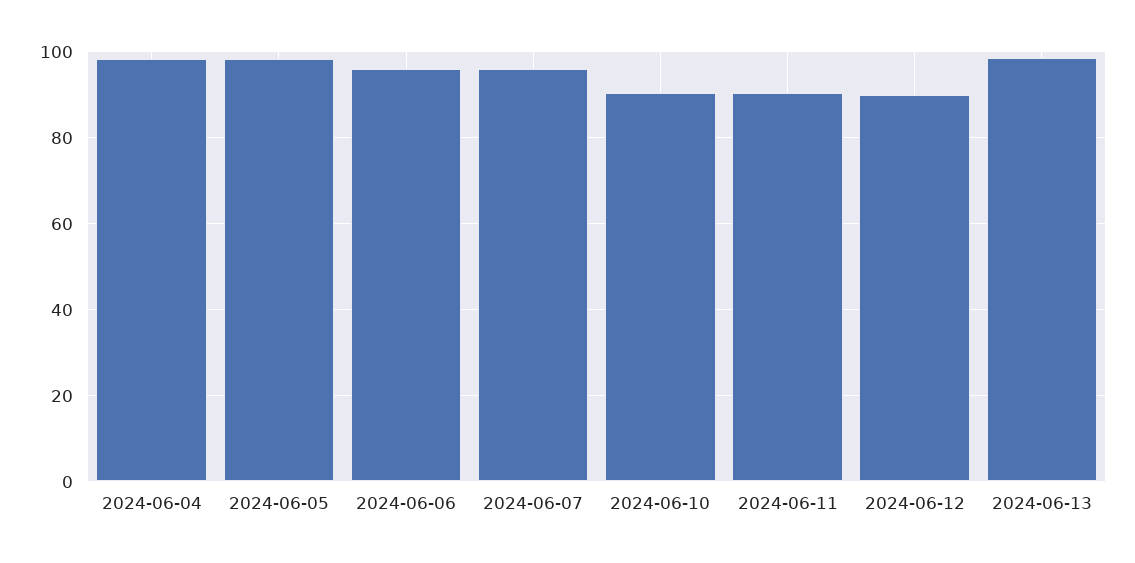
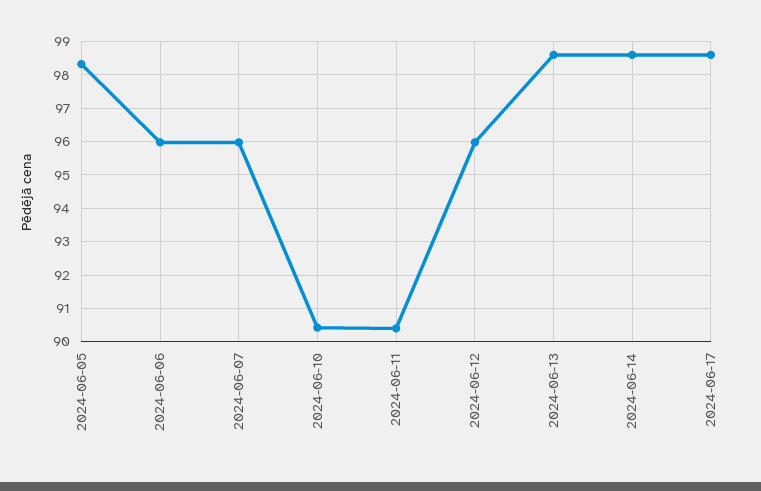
2024-06-04: 98 -> none
2024-06-12: 90 -> 96
2024-06-14: none -> 98.6
2024-06-17: none -> 98.6

